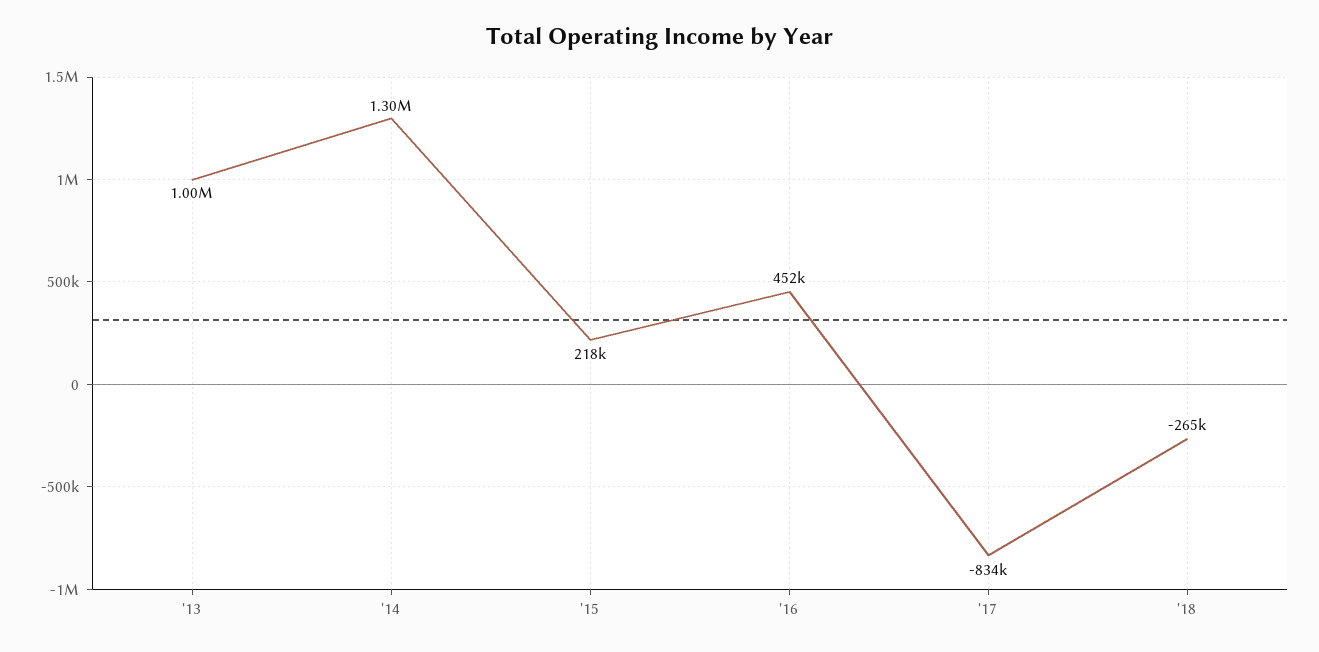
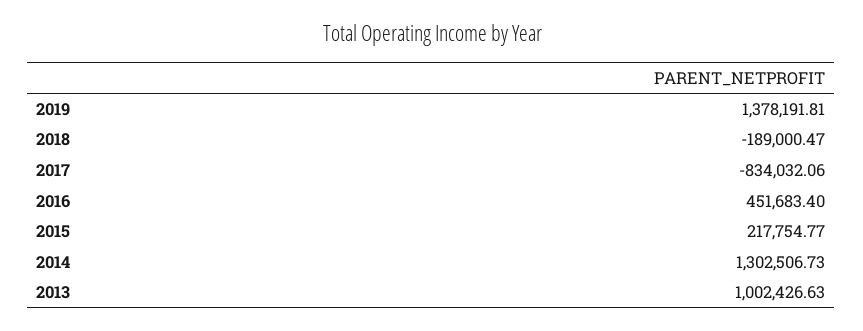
'18: -265000 -> -189000.47
2019: none -> 1378191.81

